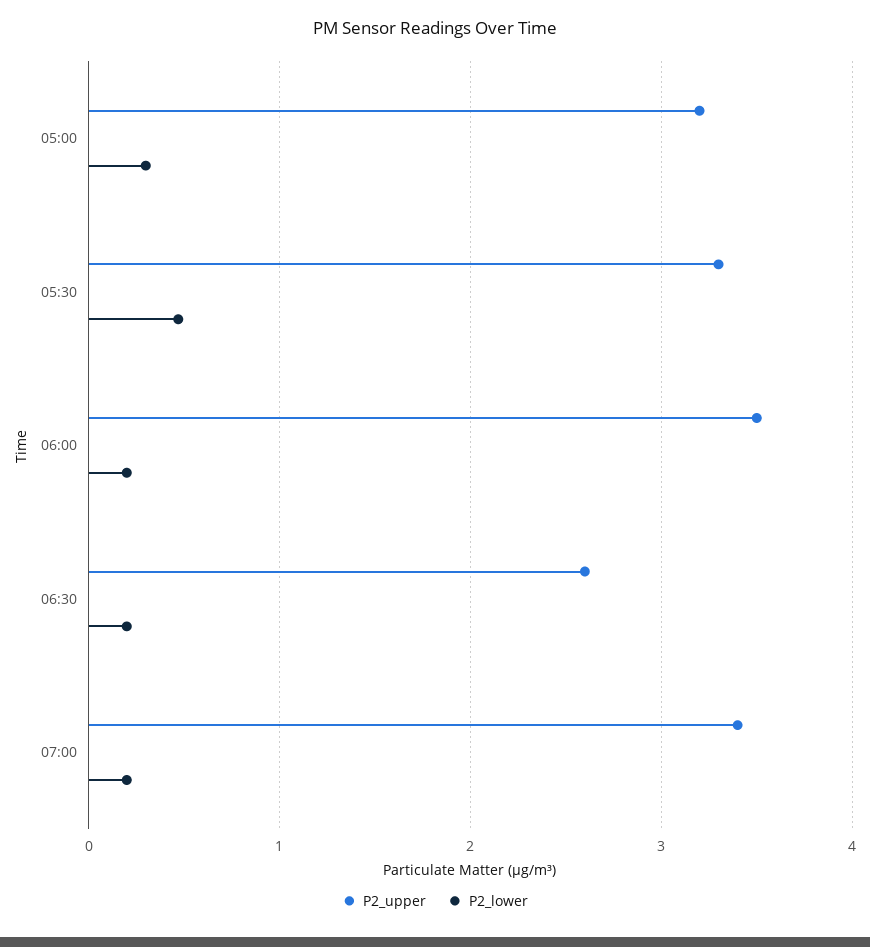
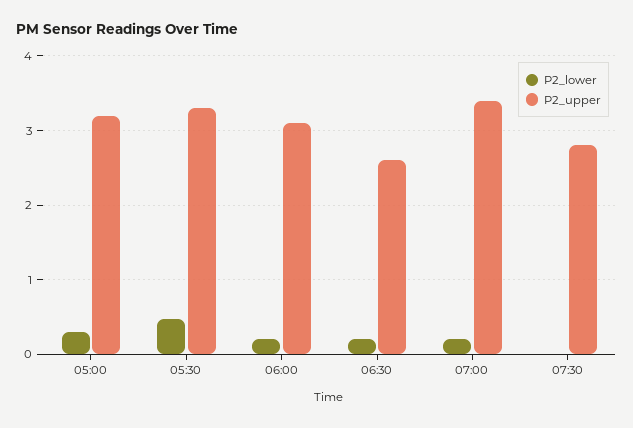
P2_upper, 06:00: 3.5 -> 3.1
P2_lower, 07:30: none -> 0
P2_upper, 07:30: none -> 2.8

